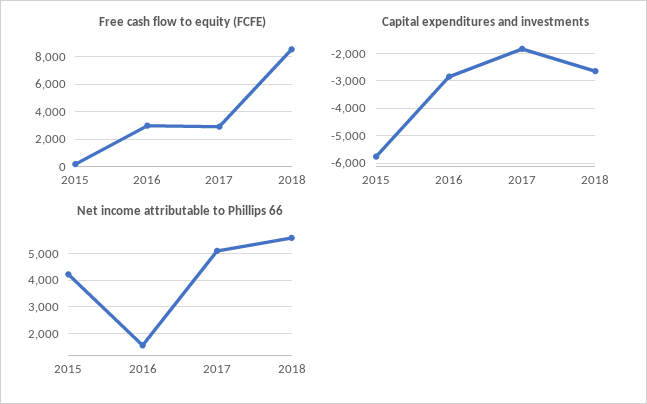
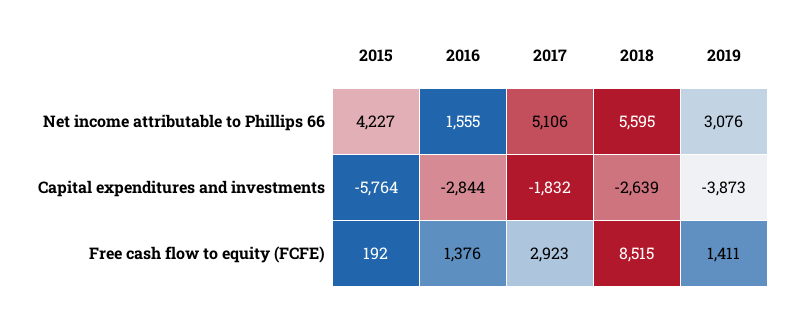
Free cash flow to equity (FCFE), 2016: 3000 -> 1376
Net income attributable to Phillips 66, 2019: none -> 3076
Capital expenditures and investments, 2019: none -> -3873
Free cash flow to equity (FCFE), 2019: none -> 1411

